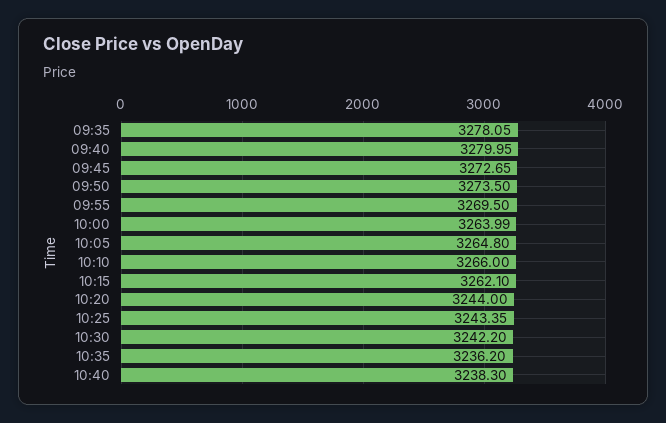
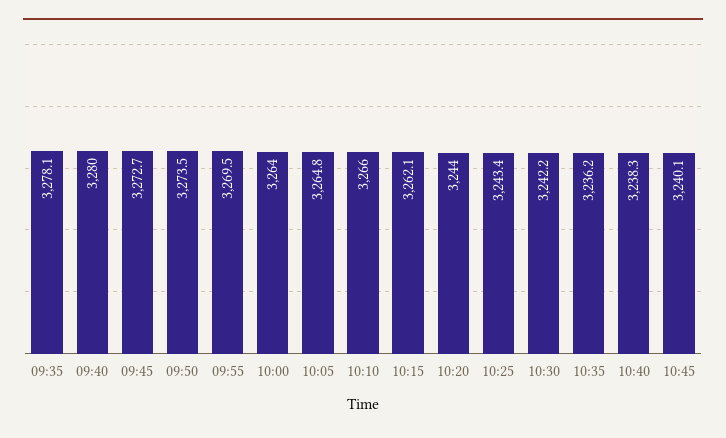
10:45: none -> 3240.1

